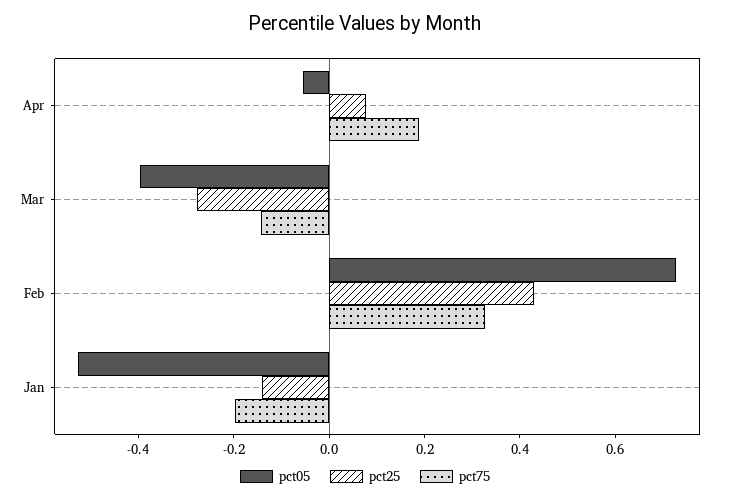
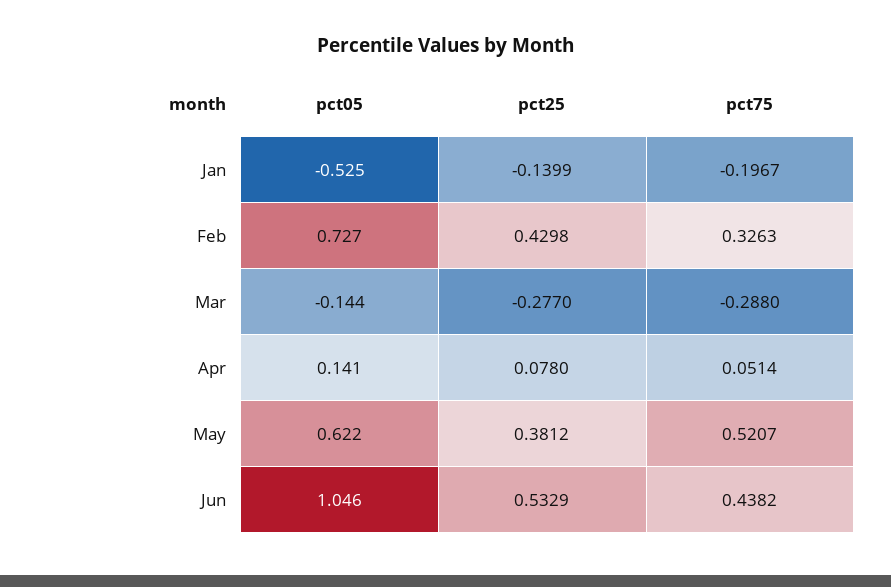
pct05, Apr: -0.05 -> 0.141
pct75, Apr: 0.2 -> 0.0514
pct05, Mar: -0.4 -> -0.144
pct75, Mar: -0.15 -> -0.288
pct05, May: none -> 0.622
pct25, May: none -> 0.3812
pct75, May: none -> 0.5207
pct05, Jun: none -> 1.046
pct25, Jun: none -> 0.5329
pct75, Jun: none -> 0.4382

